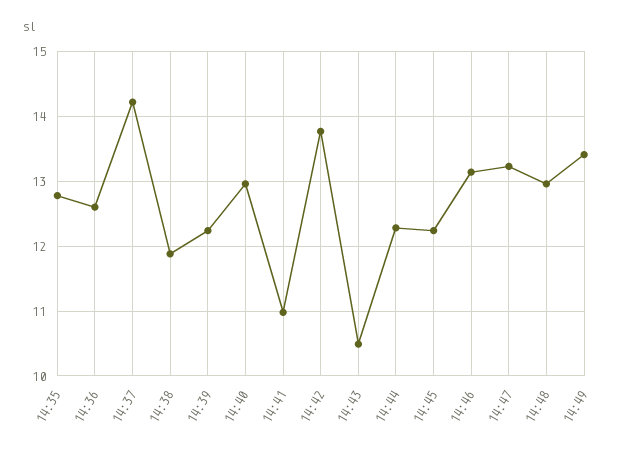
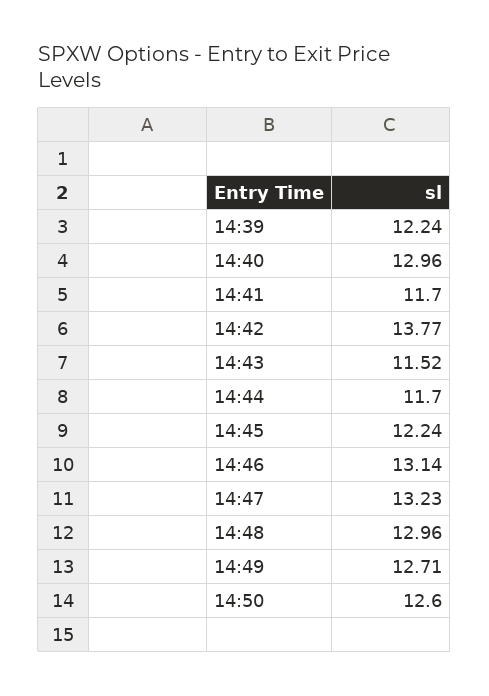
14:35: 12.8 -> none
14:36: 12.6 -> none
14:37: 14.2 -> none
14:38: 11.9 -> none
14:41: 11 -> 11.7
14:43: 10.5 -> 11.52
14:44: 12.3 -> 11.7
14:49: 13.4 -> 12.71
14:50: none -> 12.6

